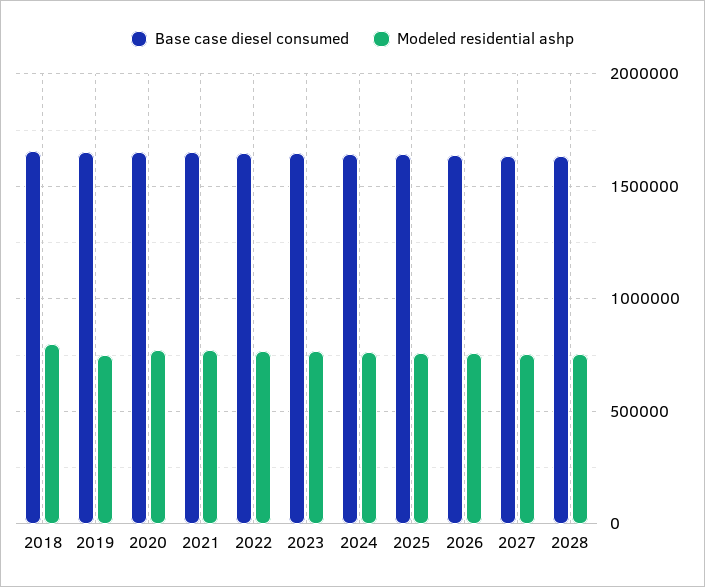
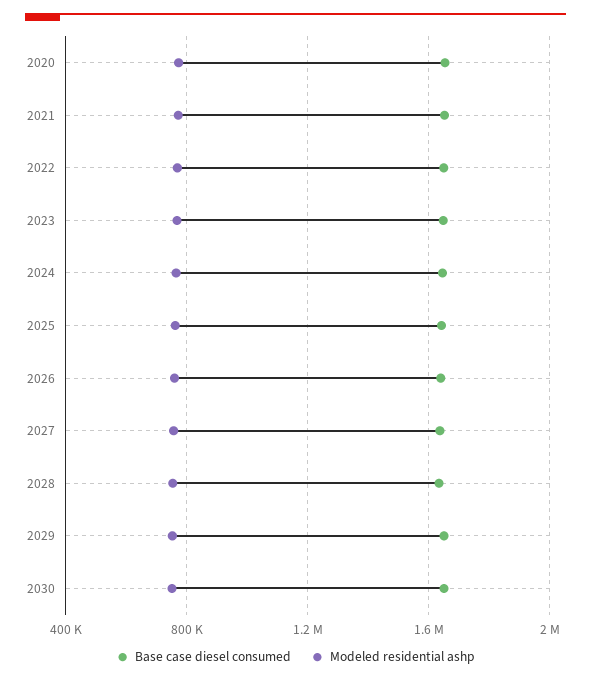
Base case diesel consumed, 2018: 1650000 -> none
Modeled residential ashp, 2018: 800000 -> none
Base case diesel consumed, 2019: 1650000 -> none
Modeled residential ashp, 2019: 750000 -> none
Base case diesel consumed, 2029: none -> 1650000
Modeled residential ashp, 2029: none -> 750000
Base case diesel consumed, 2030: none -> 1650000
Modeled residential ashp, 2030: none -> 750000

